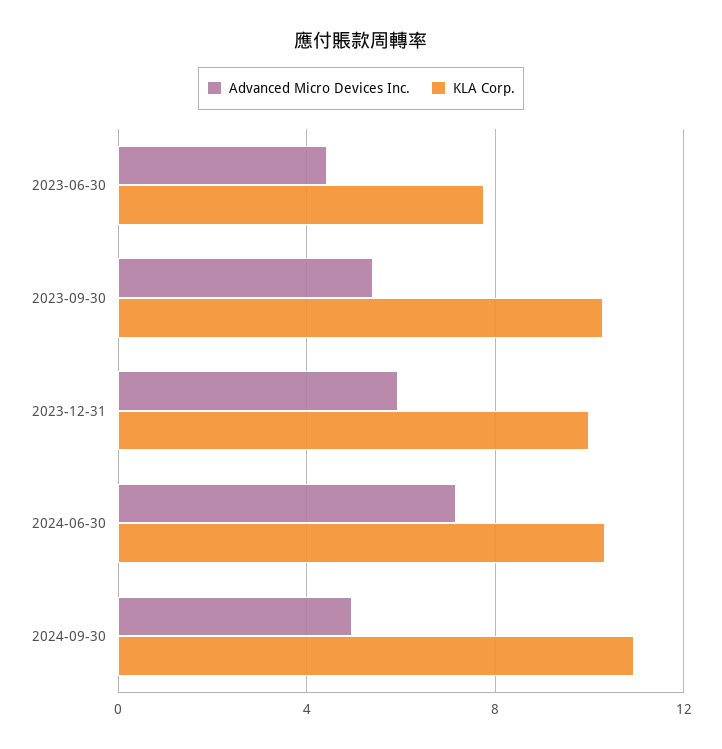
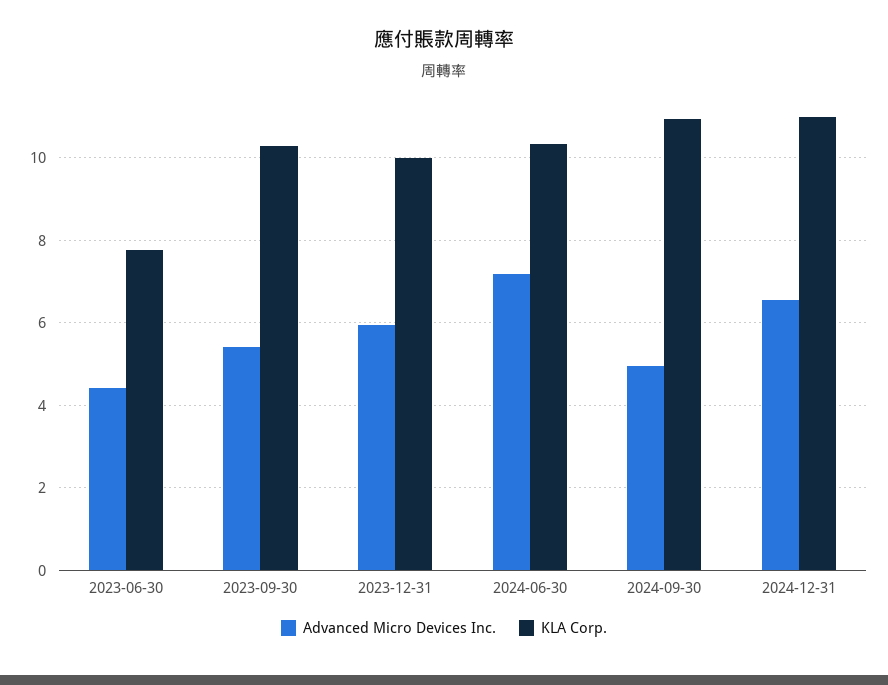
Advanced Micro Devices Inc., 2024-12-31: none -> 6.6
KLA Corp., 2024-12-31: none -> 11

